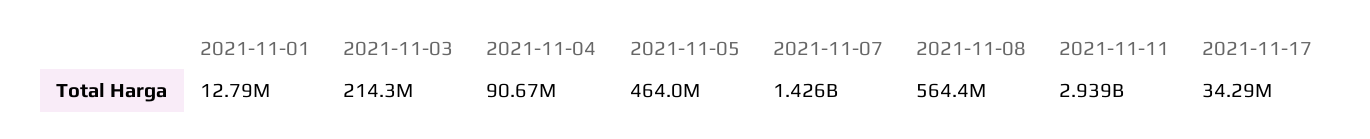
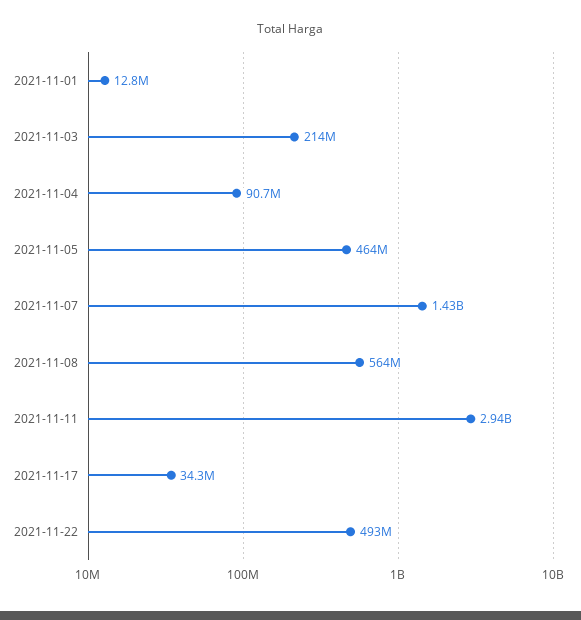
2021-11-22: none -> 493000000

